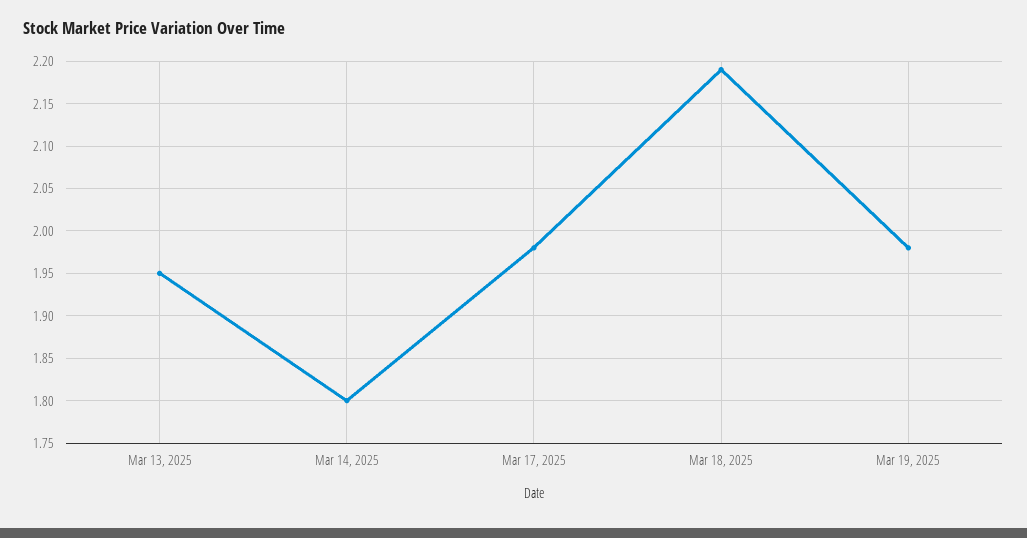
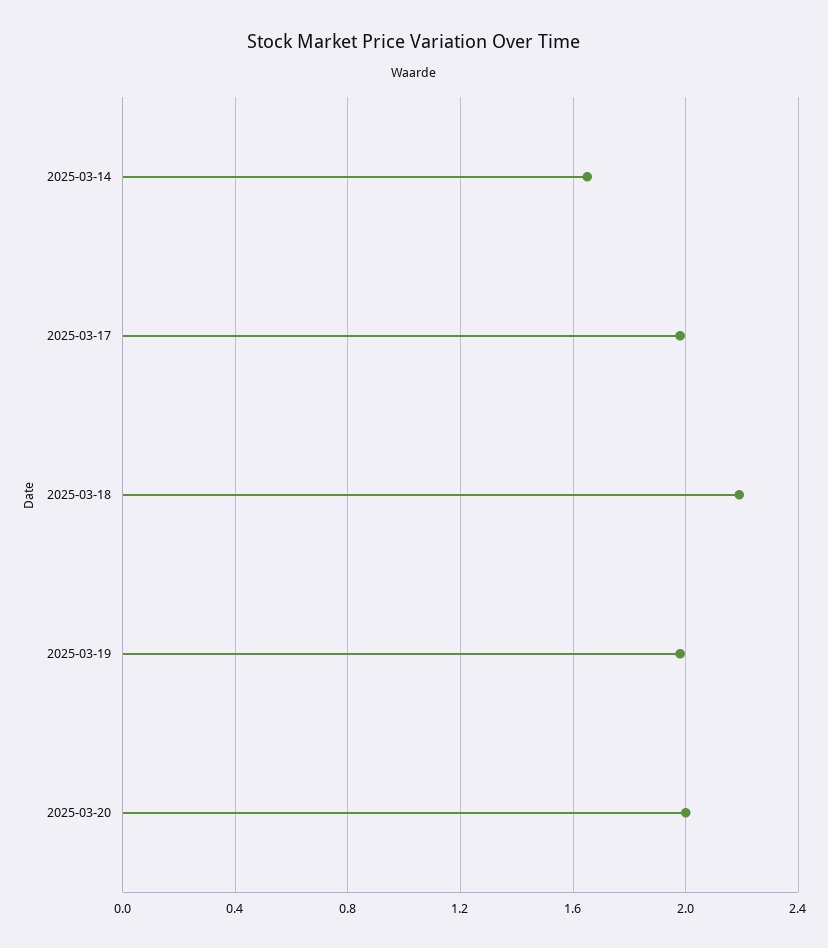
Mar 13, 2025: 1.95 -> none
Mar 14, 2025: 1.8 -> 1.65
2025-03-20: none -> 2

